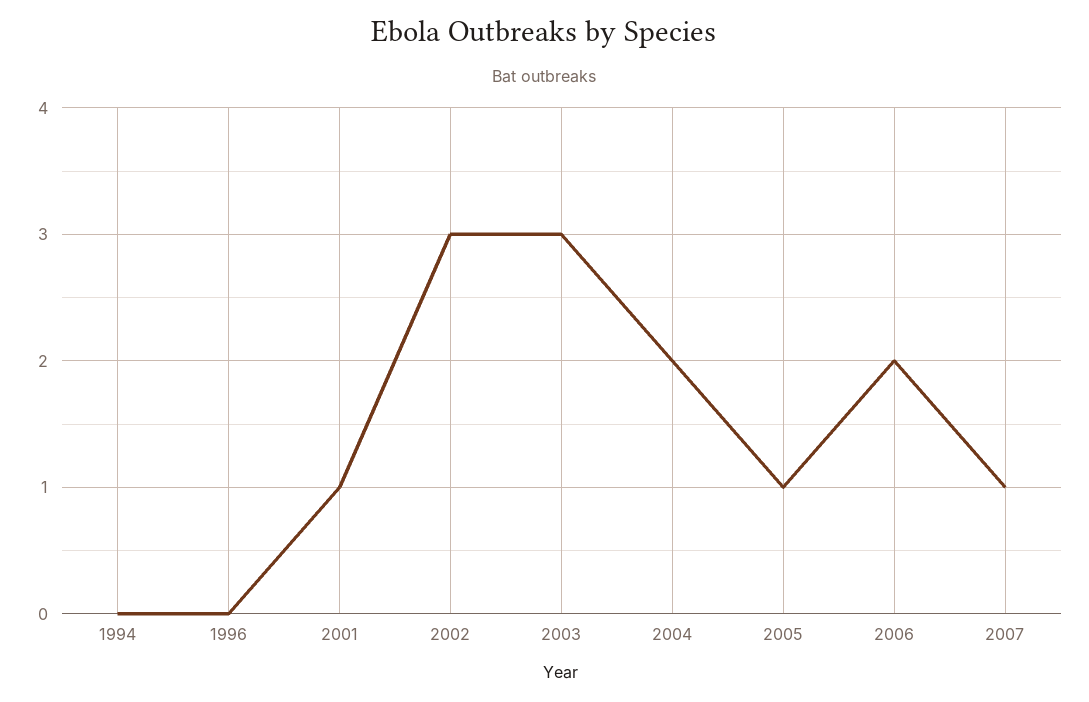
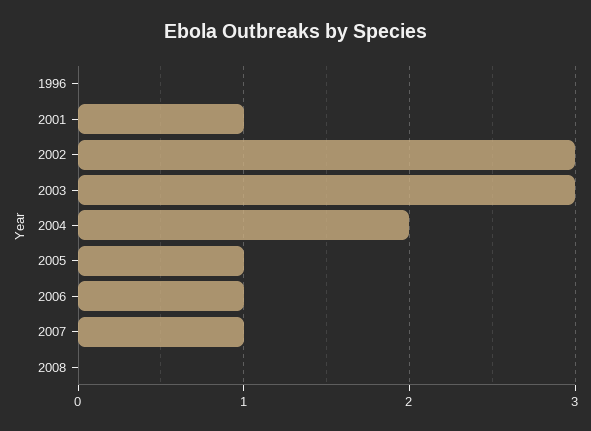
1994: 0 -> none
2006: 2 -> 1
2008: none -> 0

